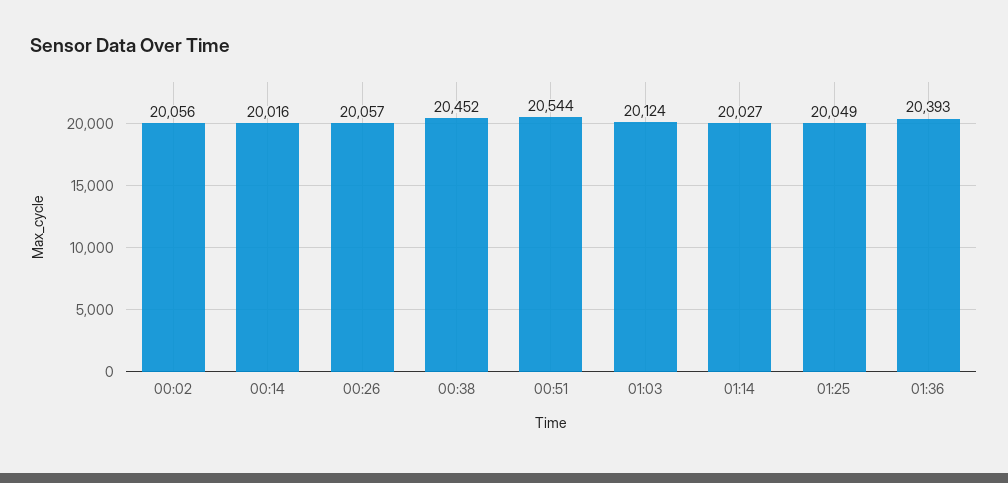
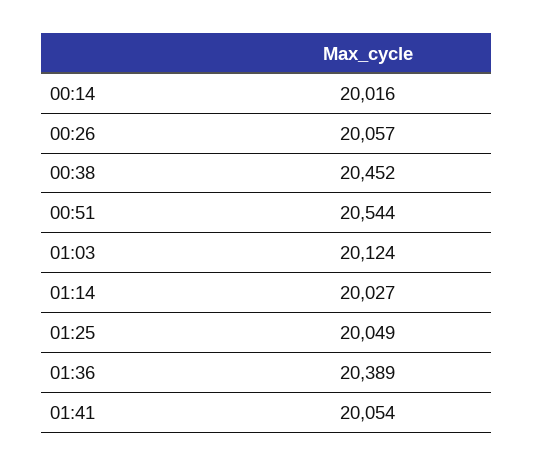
00:02: 20056 -> none
01:36: 20393 -> 20389
01:41: none -> 20054

